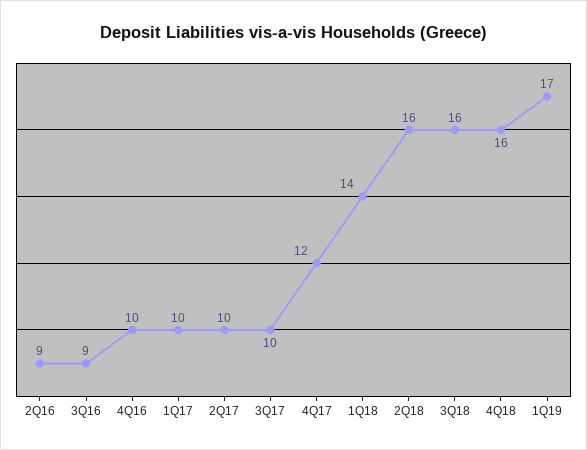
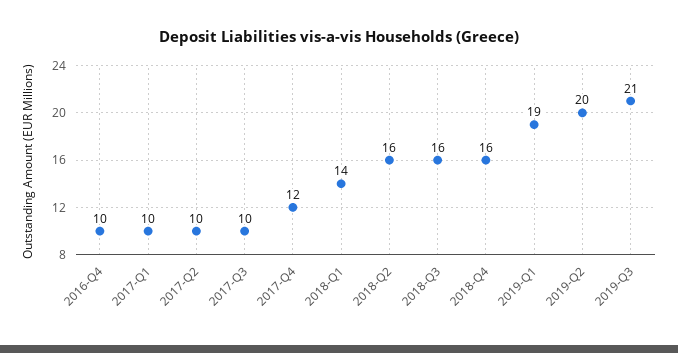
2Q16: 9 -> none
3Q16: 9 -> none
1Q19: 17 -> 19
2019-Q2: none -> 20
2019-Q3: none -> 21

